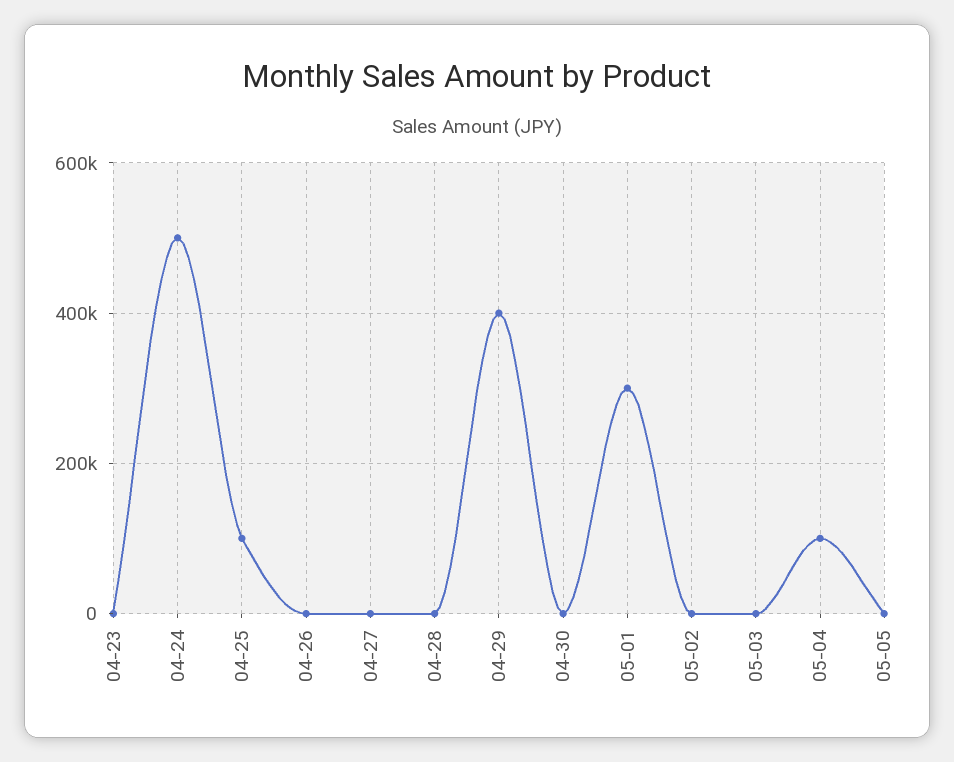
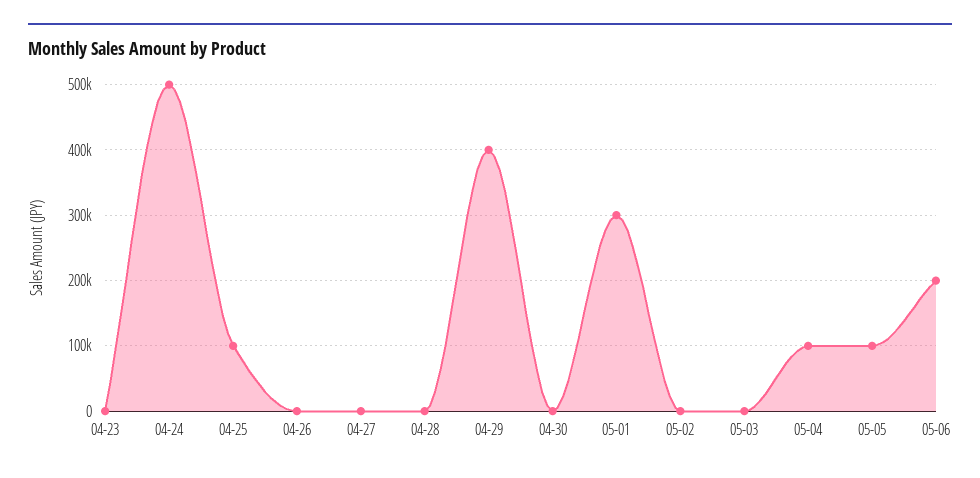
05-05: 0 -> 100000
05-06: none -> 200000

